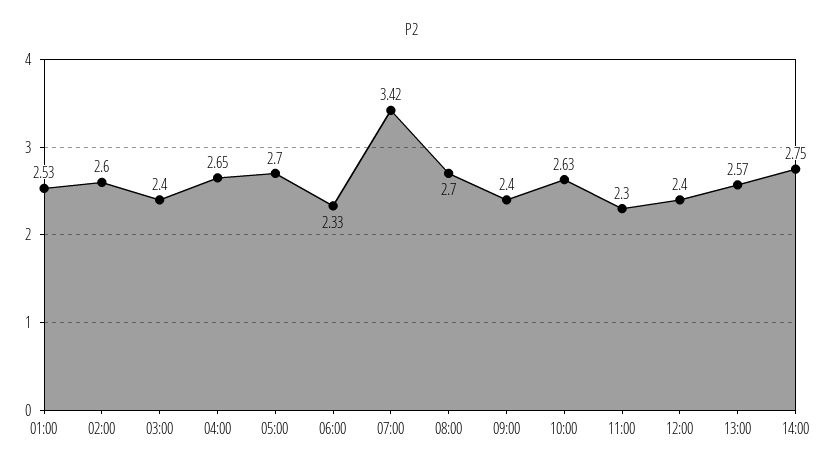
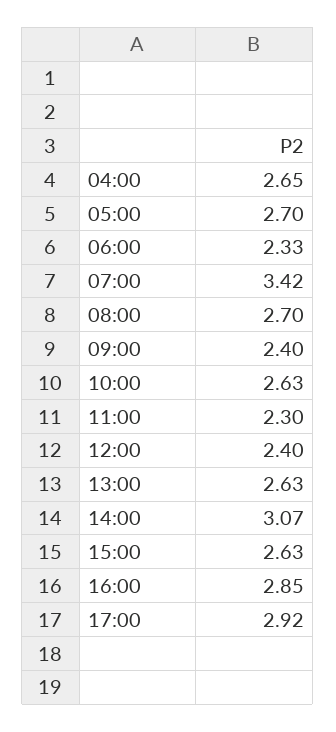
01:00: 2.53 -> none
02:00: 2.6 -> none
03:00: 2.4 -> none
13:00: 2.57 -> 2.63
14:00: 2.75 -> 3.07
15:00: none -> 2.63
16:00: none -> 2.85
17:00: none -> 2.92

